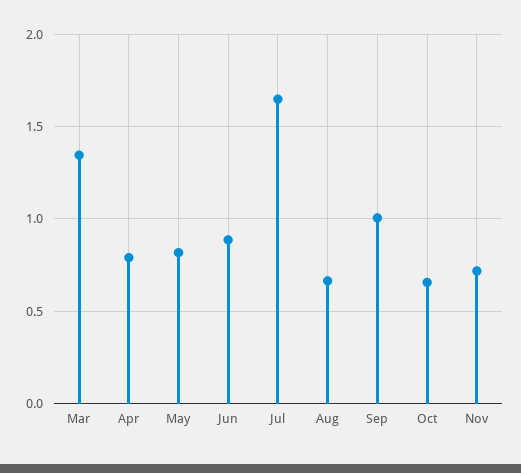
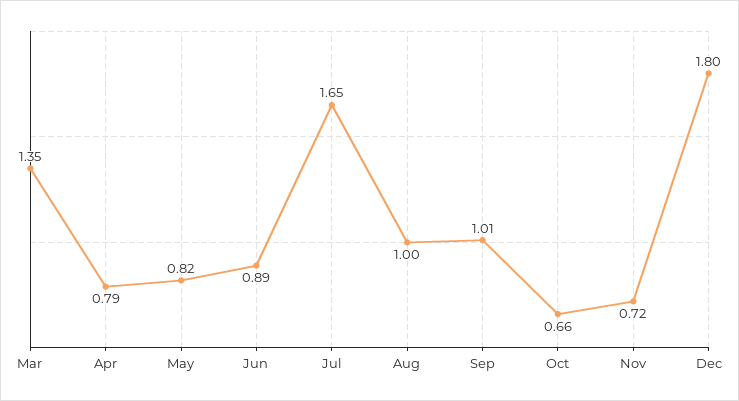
Aug: 0.65 -> 1
Dec: none -> 1.8

